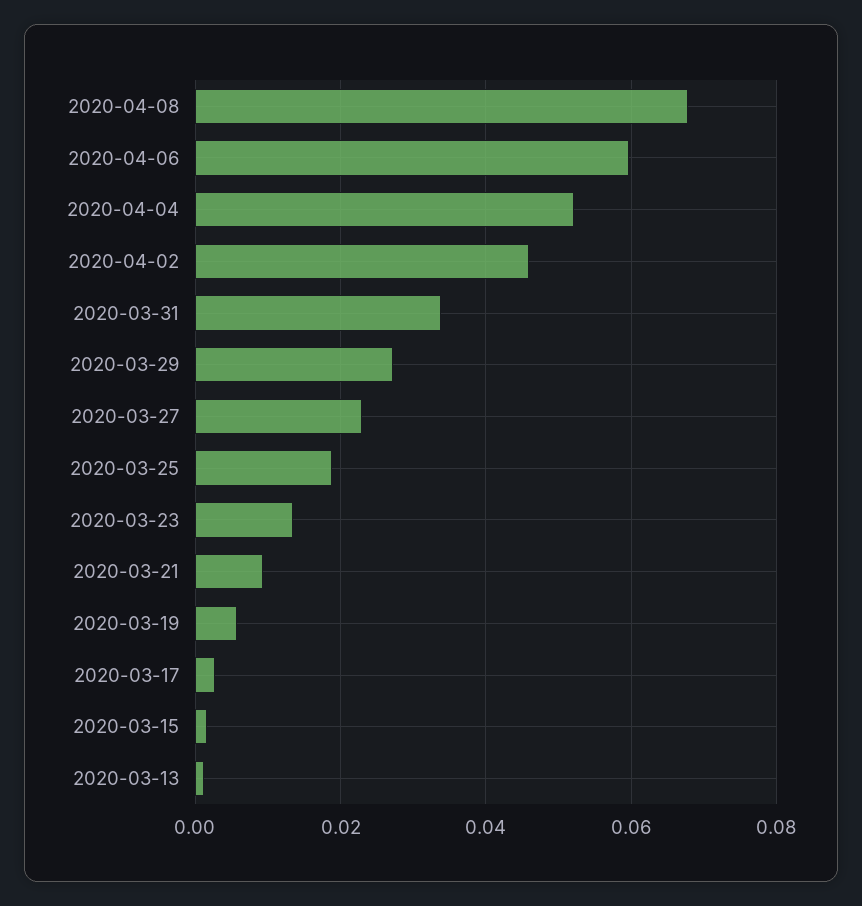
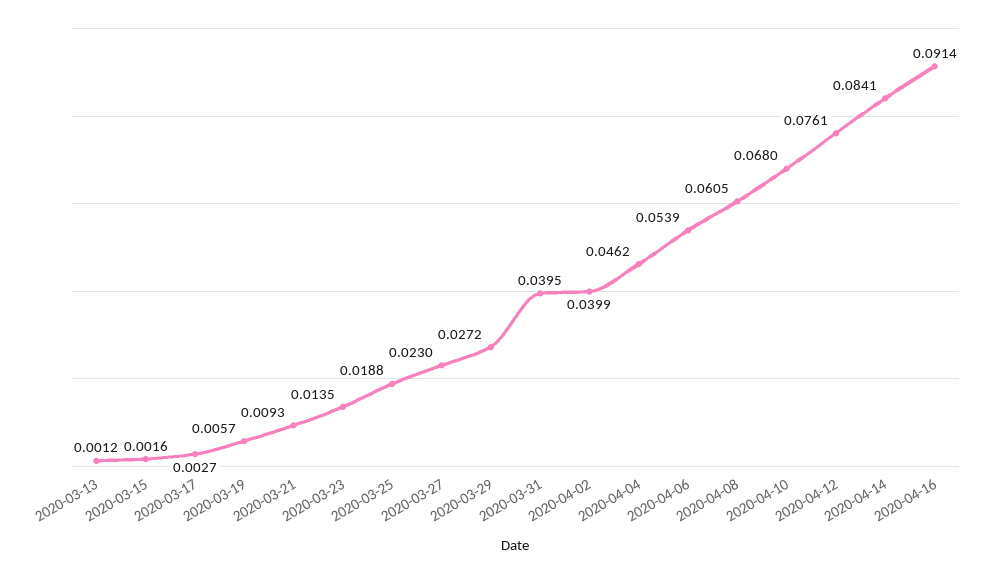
2020-04-08: 0.068 -> 0.0605
2020-04-06: 0.06 -> 0.0539
2020-04-04: 0.052 -> 0.0462
2020-04-02: 0.046 -> 0.0399
2020-03-31: 0.034 -> 0.0395
2020-04-10: none -> 0.068
2020-04-12: none -> 0.0761
2020-04-14: none -> 0.0841
2020-04-16: none -> 0.0914

